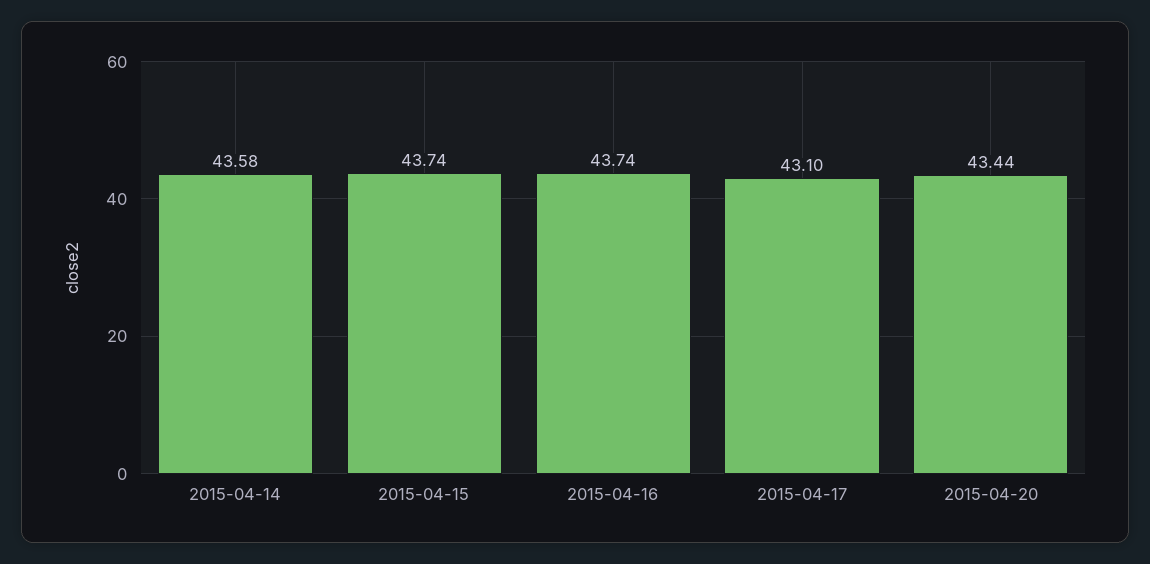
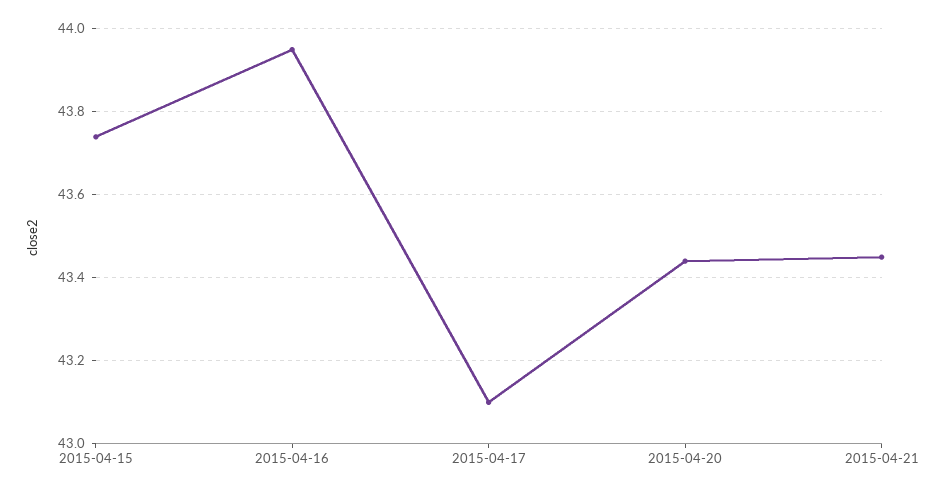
2015-04-14: 43.58 -> none
2015-04-16: 43.74 -> 43.95
2015-04-21: none -> 43.45

